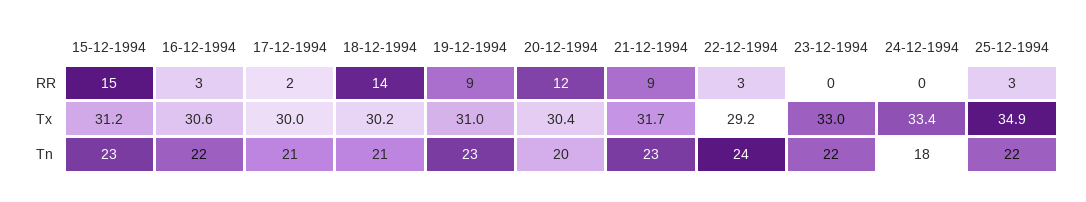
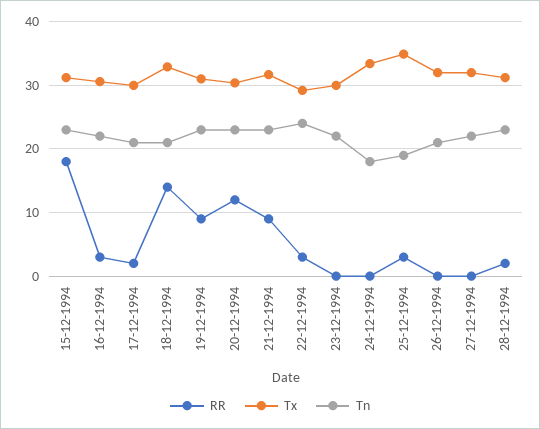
RR, 15-12-1994: 15 -> 18
Tx, 18-12-1994: 30.2 -> 33
Tx, 23-12-1994: 33 -> 30
Tn, 20-12-1994: 20 -> 23
Tn, 25-12-1994: 22 -> 19
RR, 26-12-1994: none -> 0
Tx, 26-12-1994: none -> 32
Tn, 26-12-1994: none -> 21
RR, 27-12-1994: none -> 0
Tx, 27-12-1994: none -> 32
Tn, 27-12-1994: none -> 22
RR, 28-12-1994: none -> 2
Tx, 28-12-1994: none -> 31
Tn, 28-12-1994: none -> 23

